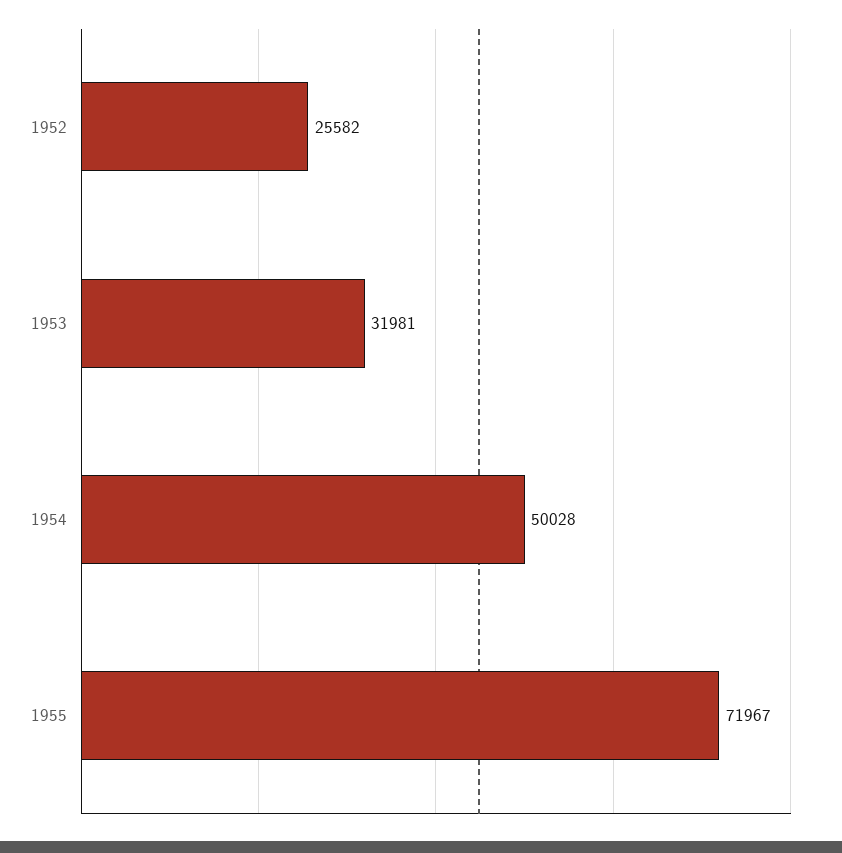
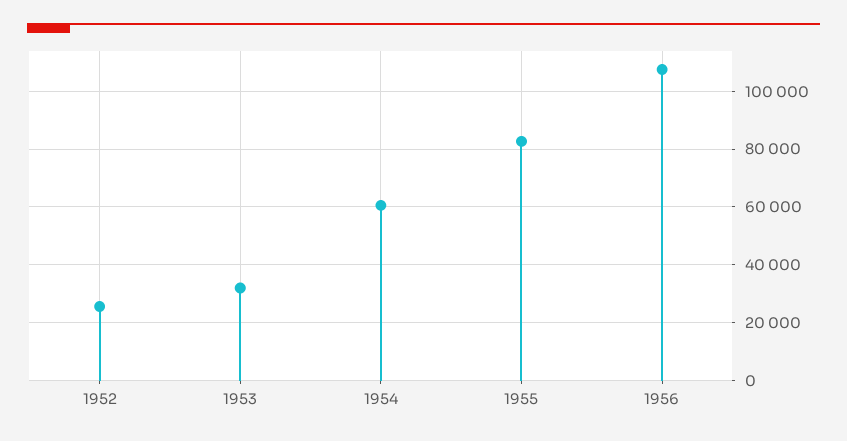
1954: 50028 -> 60000
1955: 71967 -> 82500
1956: none -> 107500

